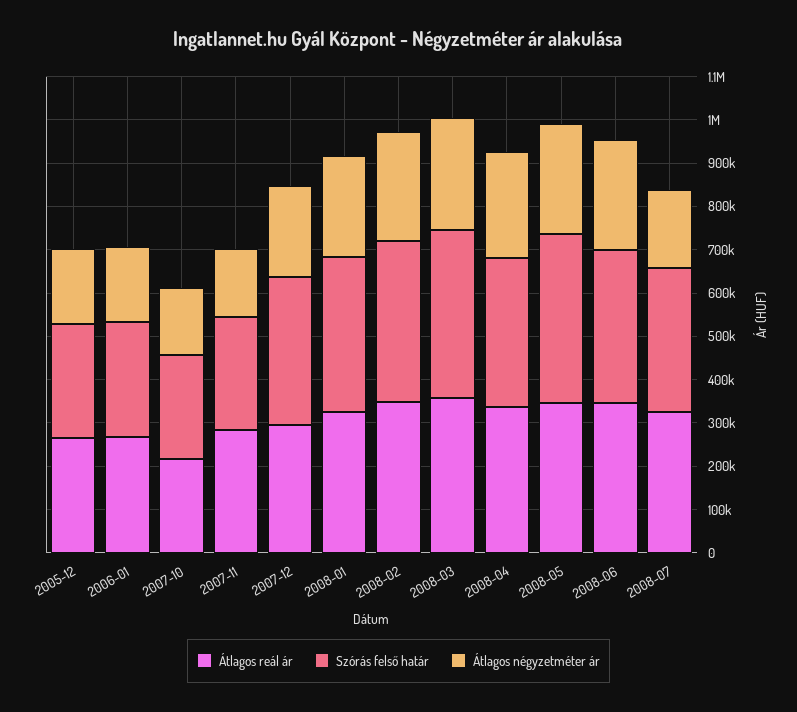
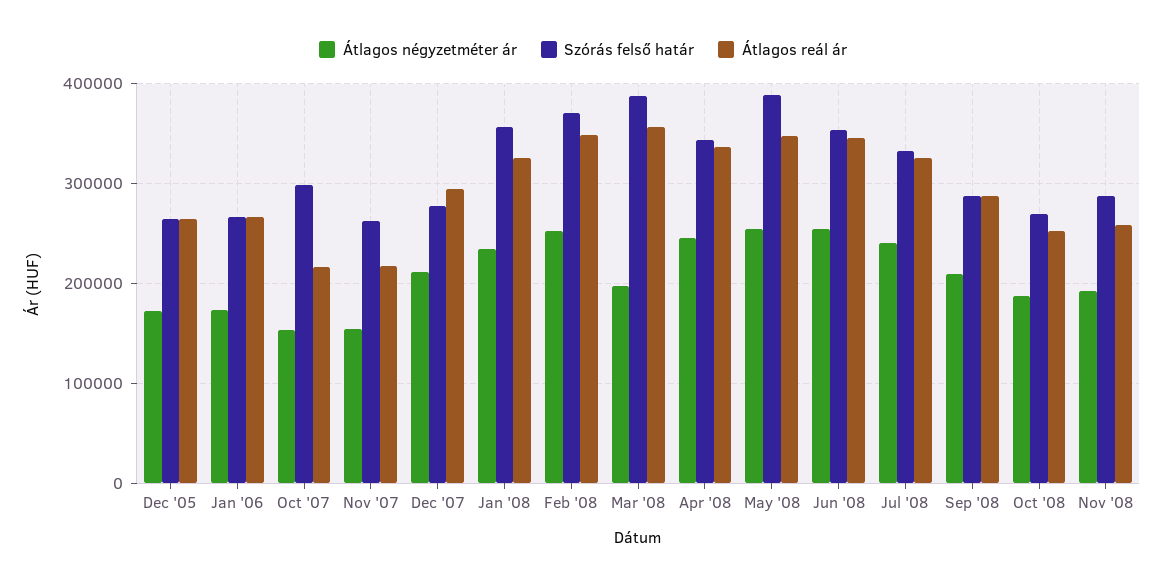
Szórás felső határ, 2007-10: 240000 -> 300000
Átlagos reál ár, 2007-11: 280000 -> 220000
Szórás felső határ, 2007-12: 340000 -> 280000
Átlagos négyzetméter ár, 2008-03: 260000 -> 200000
Átlagos négyzetméter ár, 2008-07: 180000 -> 240000
Átlagos négyzetméter ár, Sep '08: none -> 210000
Szórás felső határ, Sep '08: none -> 290000
Átlagos reál ár, Sep '08: none -> 290000
Átlagos négyzetméter ár, Oct '08: none -> 190000
Szórás felső határ, Oct '08: none -> 270000
Átlagos reál ár, Oct '08: none -> 250000
Átlagos négyzetméter ár, Nov '08: none -> 190000
Szórás felső határ, Nov '08: none -> 290000
Átlagos reál ár, Nov '08: none -> 260000

